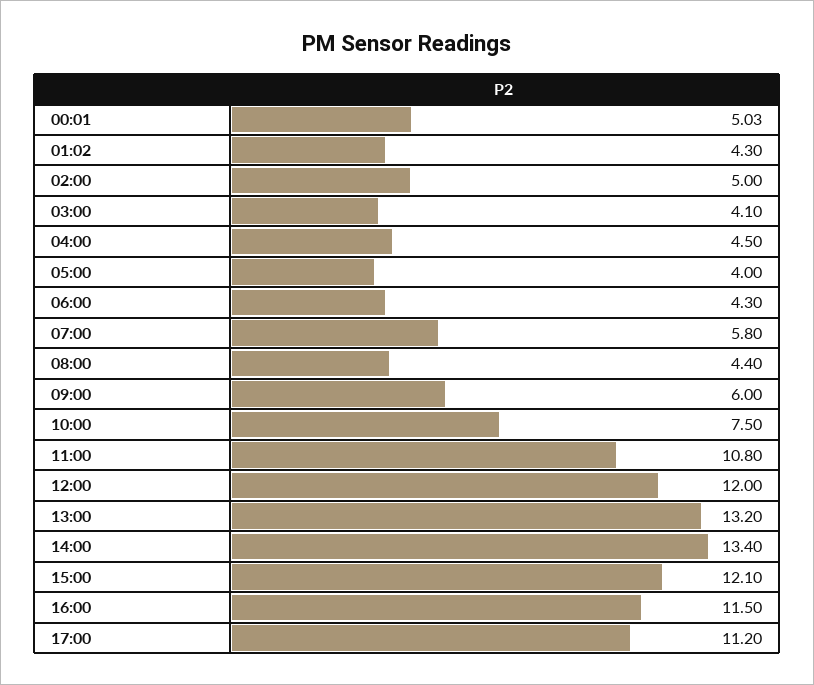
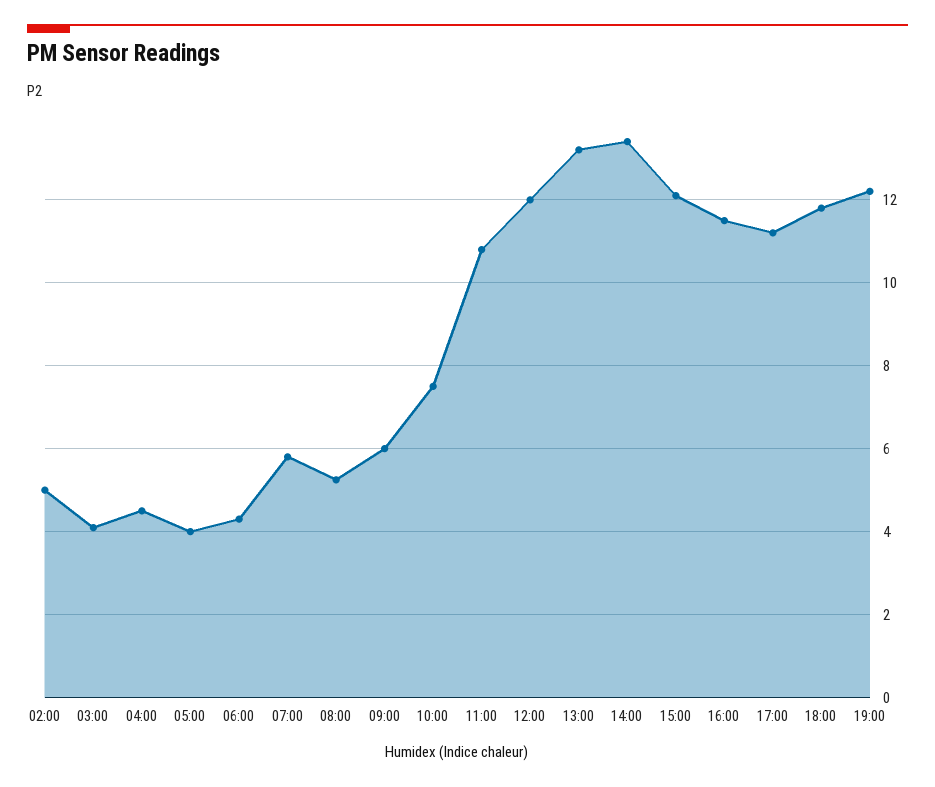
00:01: 5.03 -> none
01:02: 4.3 -> none
08:00: 4.4 -> 5.2
18:00: none -> 11.8
19:00: none -> 12.2

